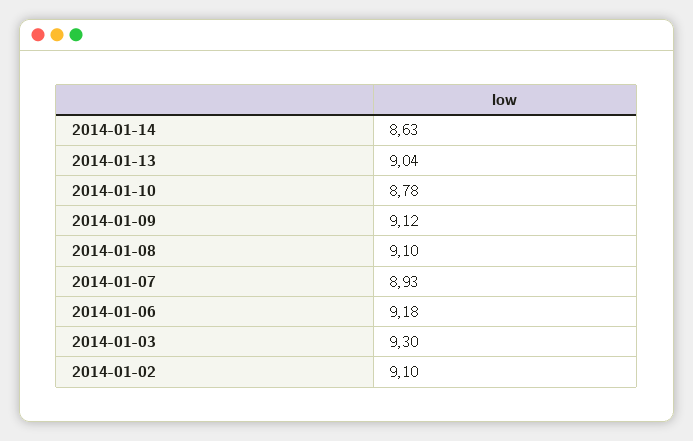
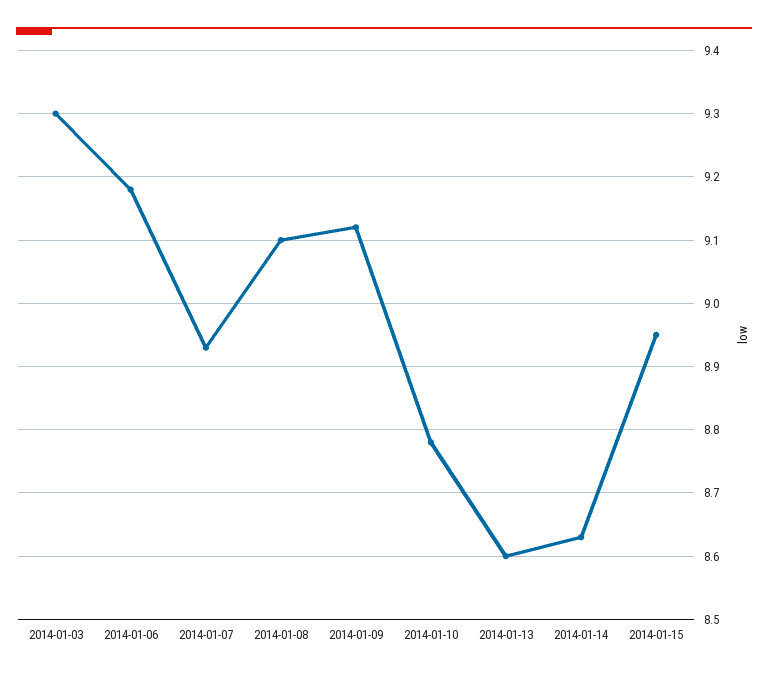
2014-01-13: 9.04 -> 8.6
2014-01-02: 9.1 -> none
2014-01-15: none -> 8.95

